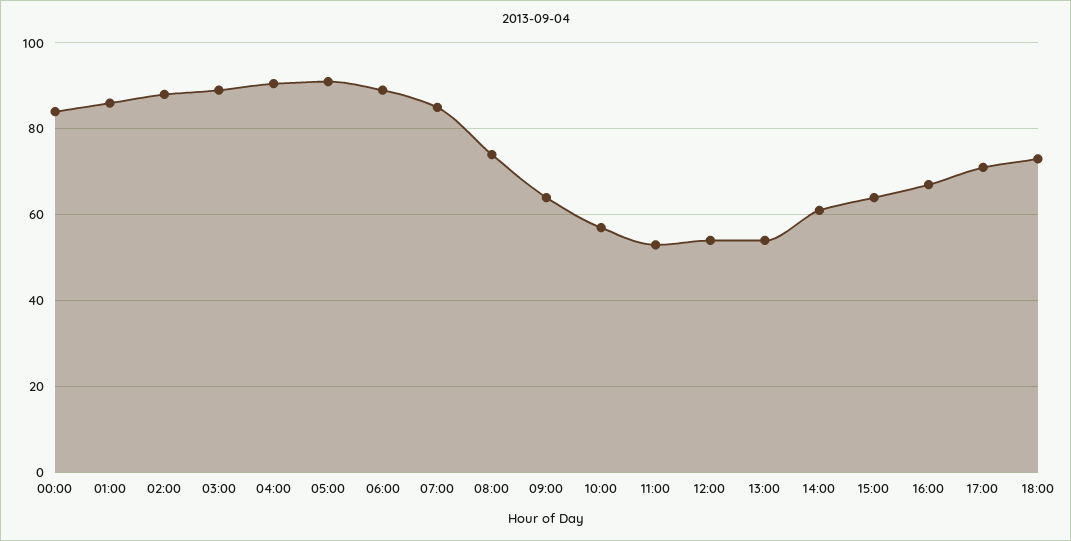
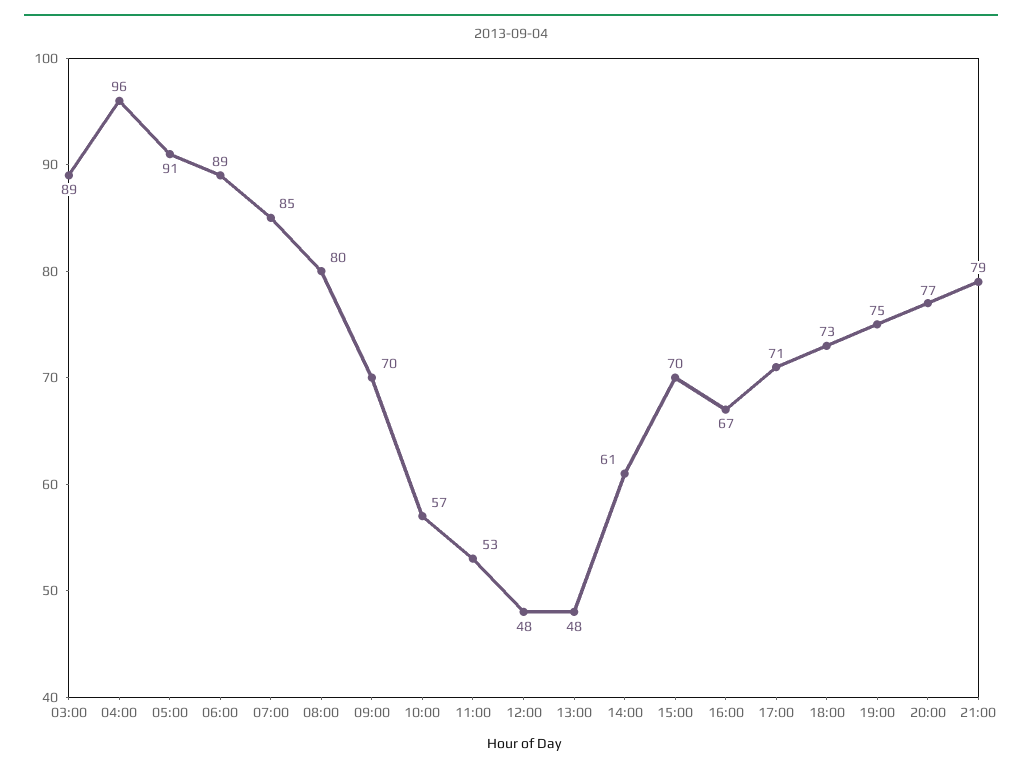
00:00: 84 -> none
01:00: 86 -> none
02:00: 88 -> none
04:00: 90 -> 96
08:00: 74 -> 80
09:00: 64 -> 70
12:00: 54 -> 48
13:00: 54 -> 48
15:00: 64 -> 70
19:00: none -> 75
20:00: none -> 77
21:00: none -> 79

